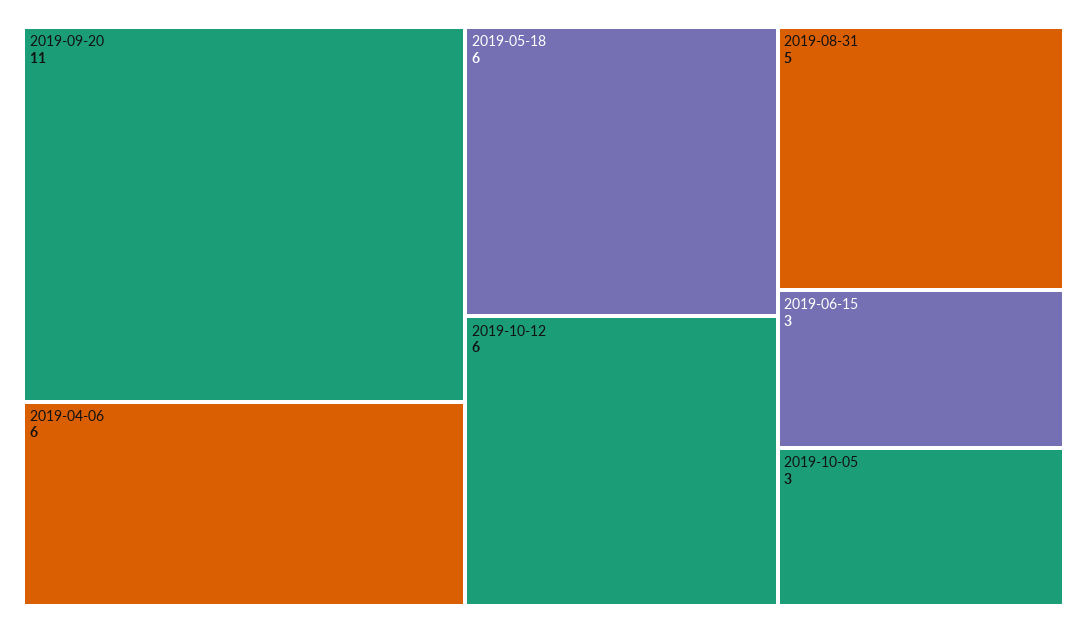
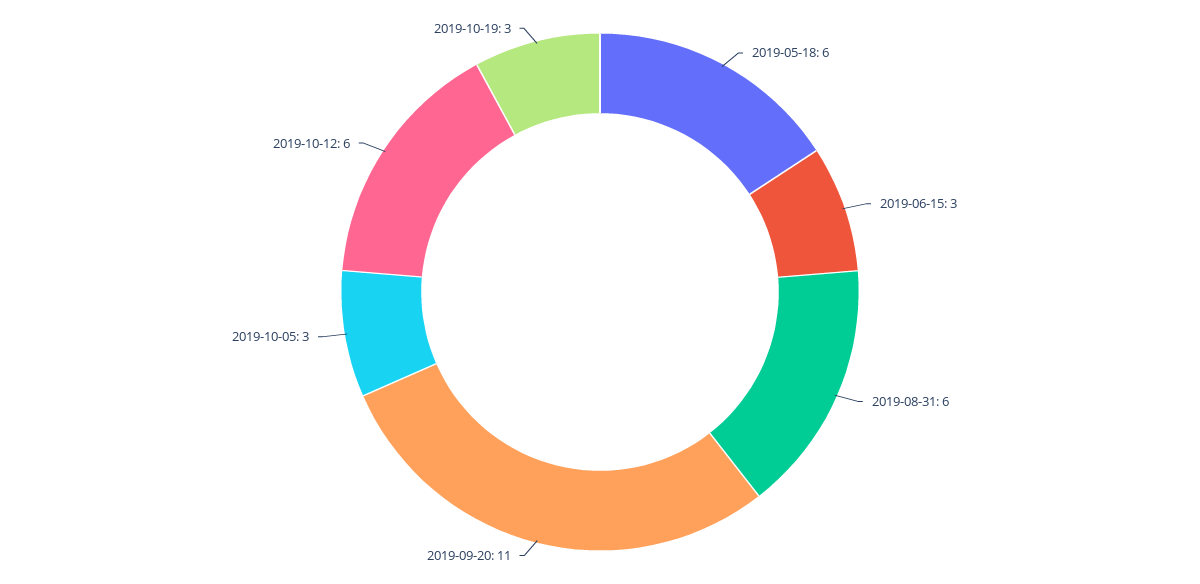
2019-04-06: 6 -> none
2019-08-31: 5 -> 6
2019-10-19: none -> 3

